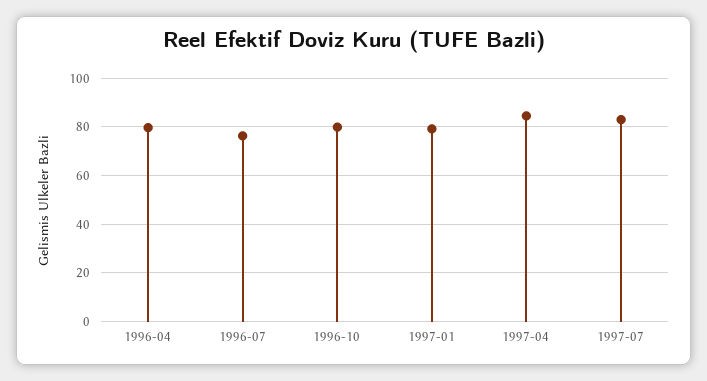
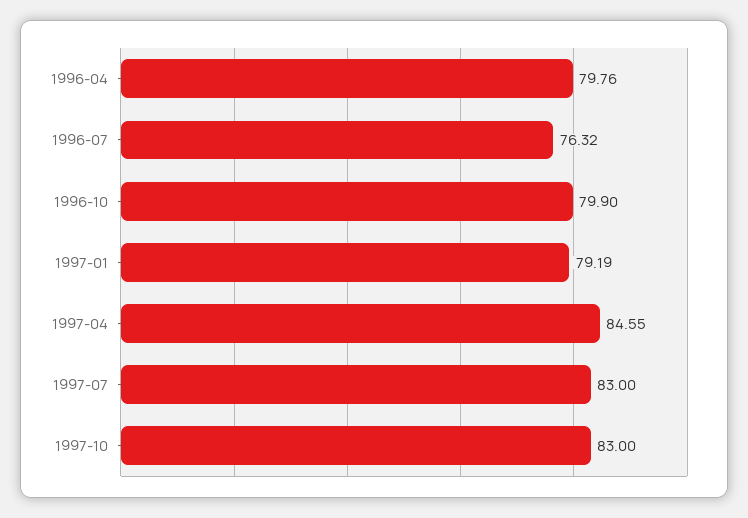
1997-10: none -> 83

